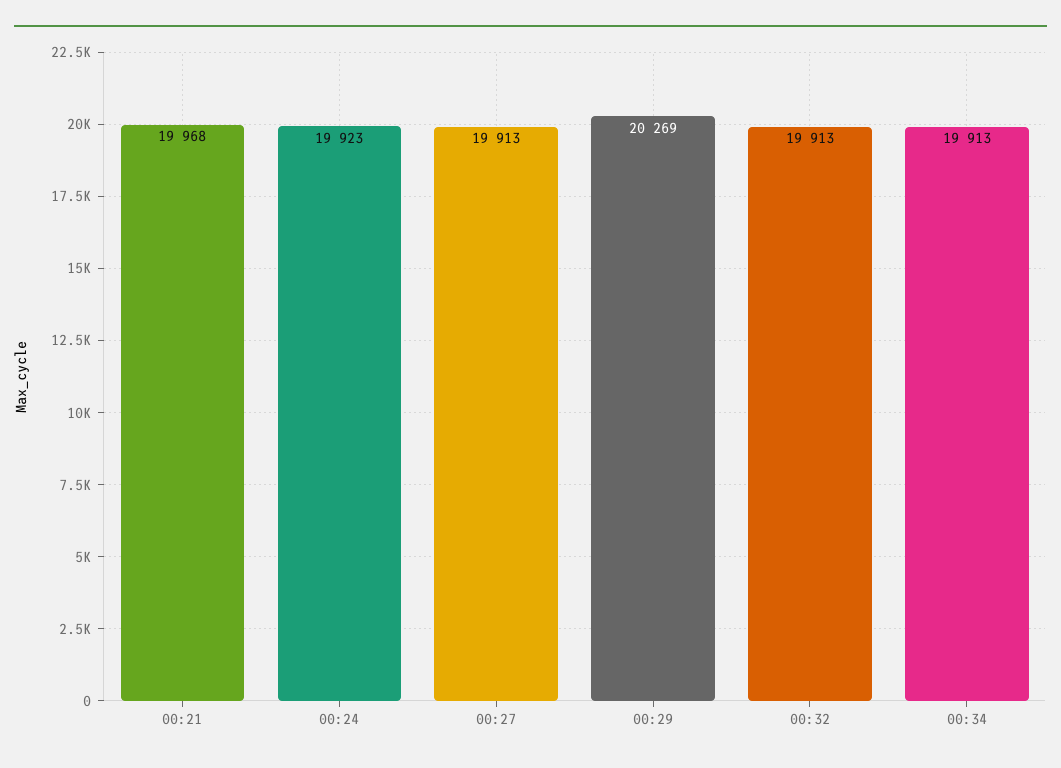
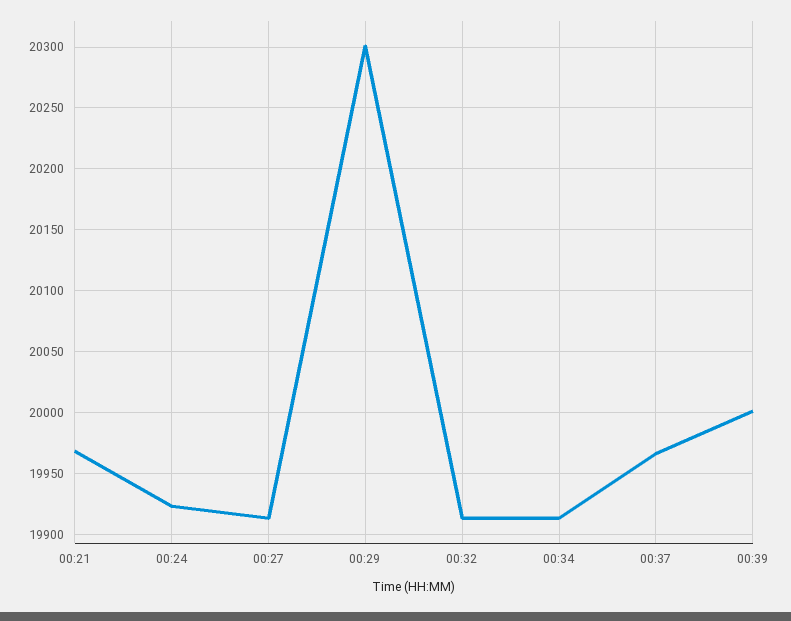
00:29: 20269 -> 20300
00:37: none -> 19965
00:39: none -> 20000

